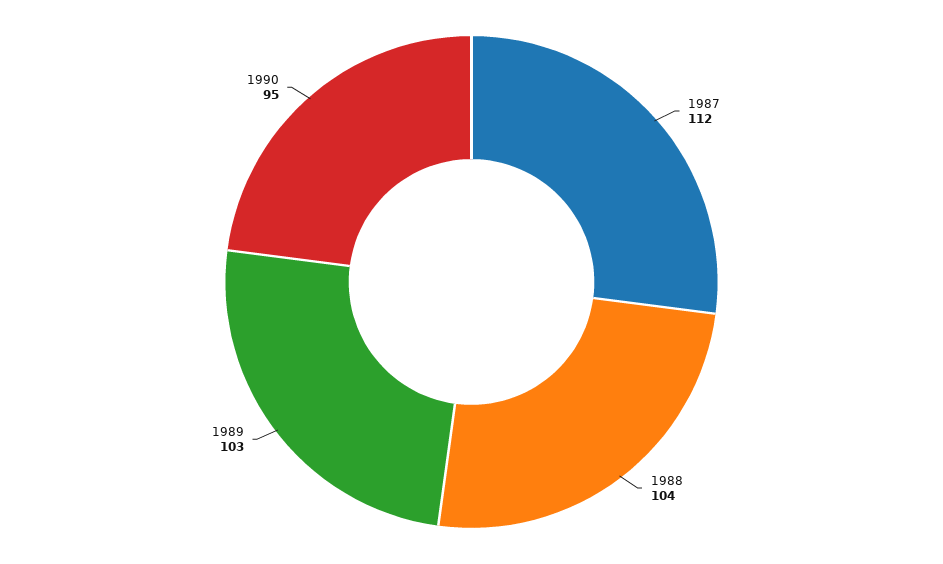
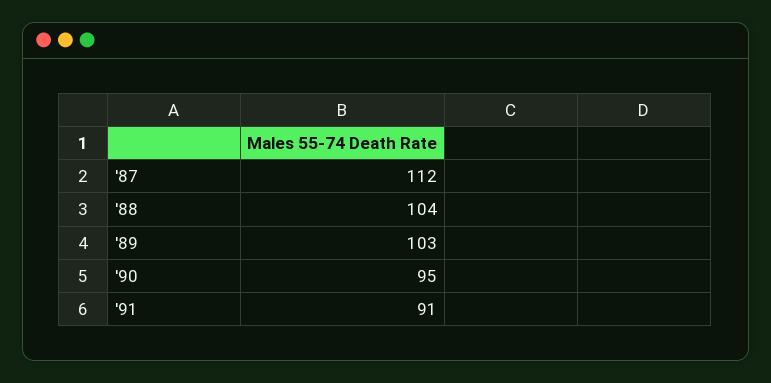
'91: none -> 91

